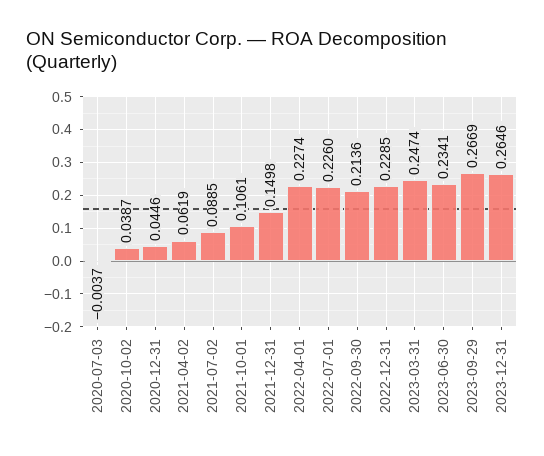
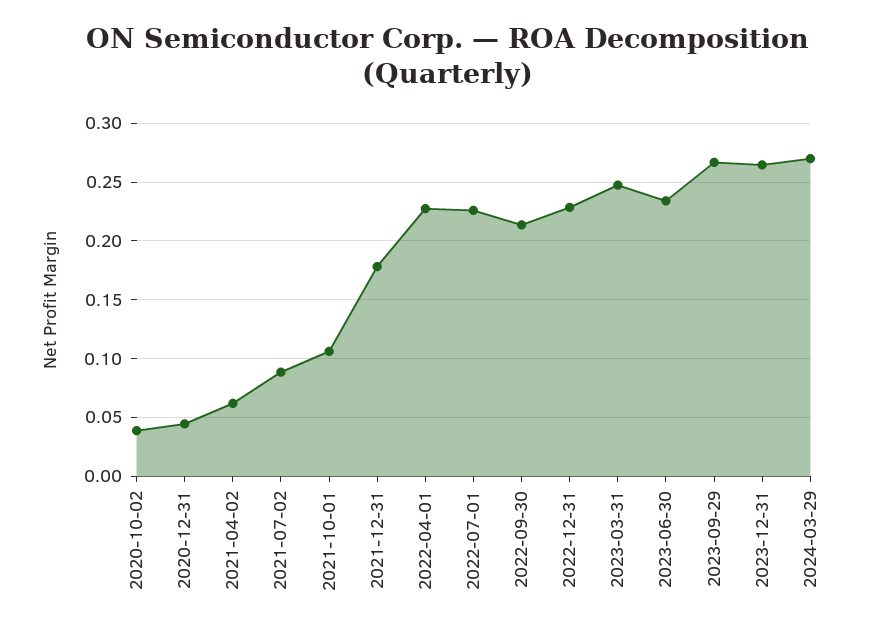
2020-07-03: -0.0037 -> none
2021-12-31: 0.1498 -> 0.18
2024-03-29: none -> 0.27

